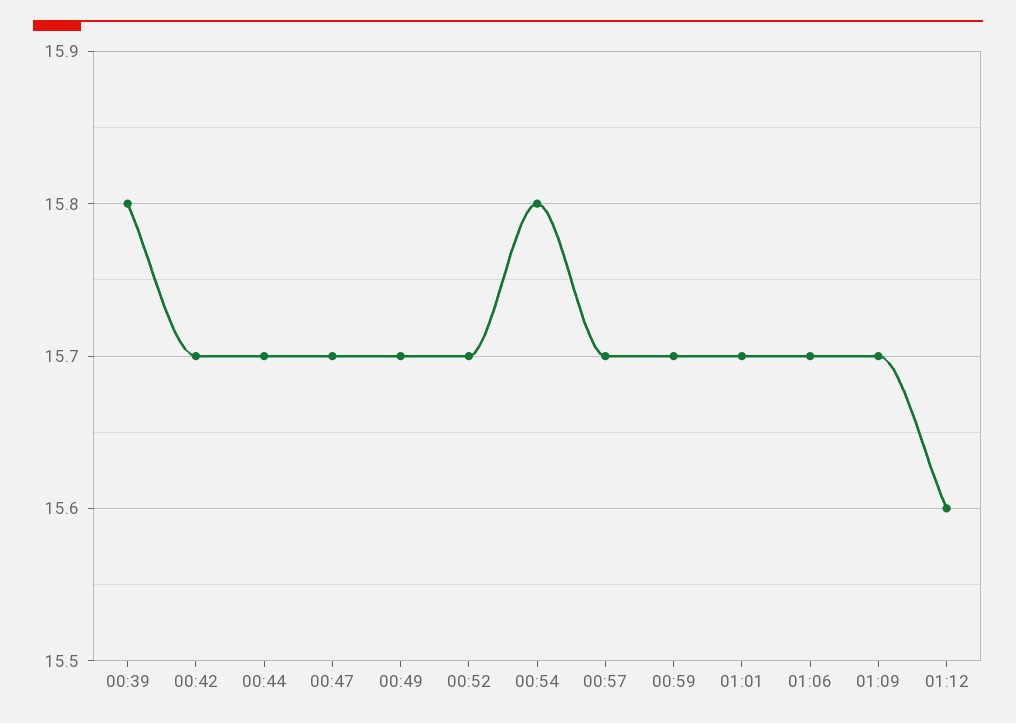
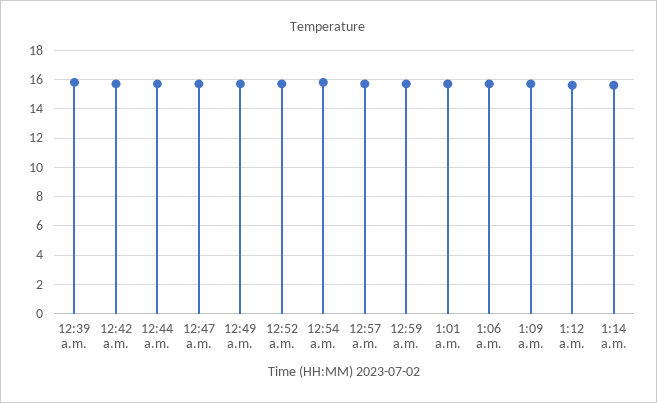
1:14 a.m.: none -> 15.5

